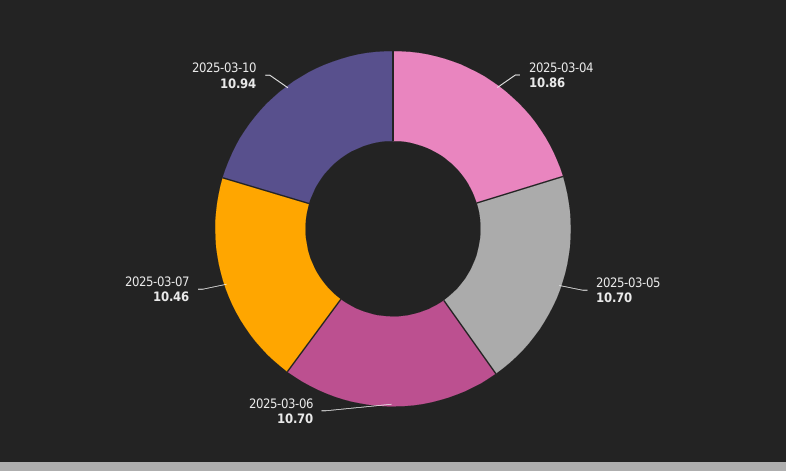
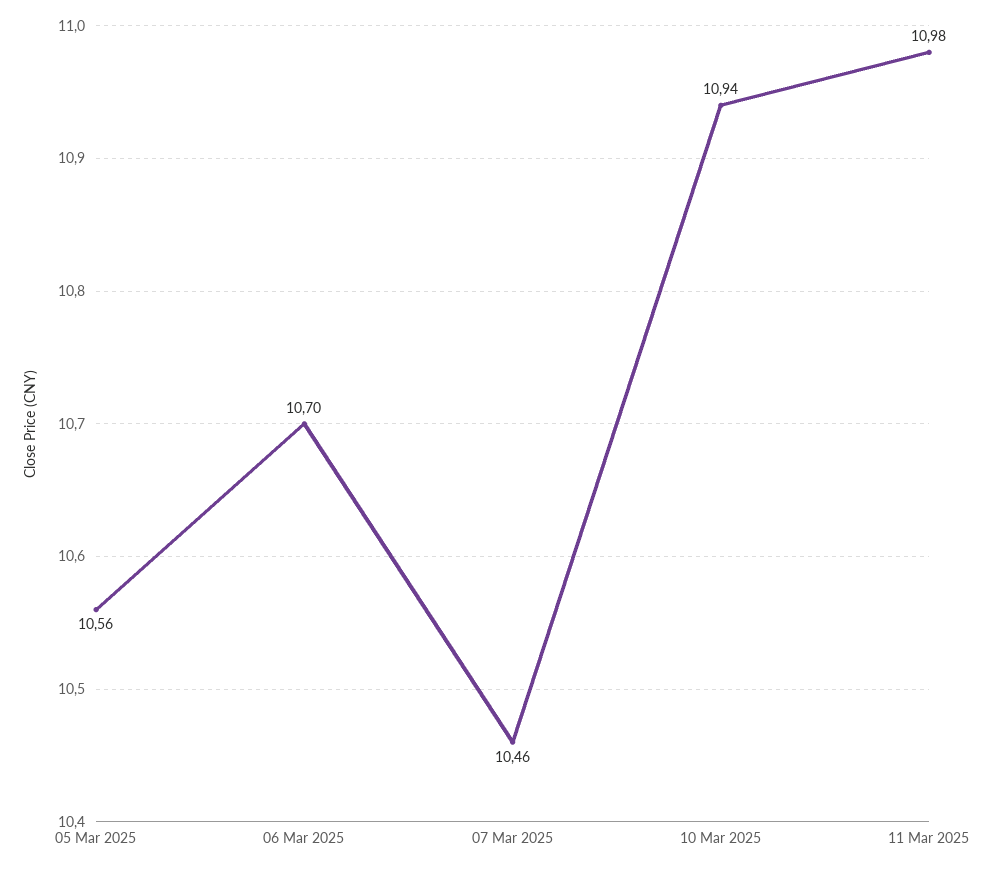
2025-03-04: 10.86 -> none
2025-03-05: 10.7 -> 10.56
11 Mar 2025: none -> 10.98

